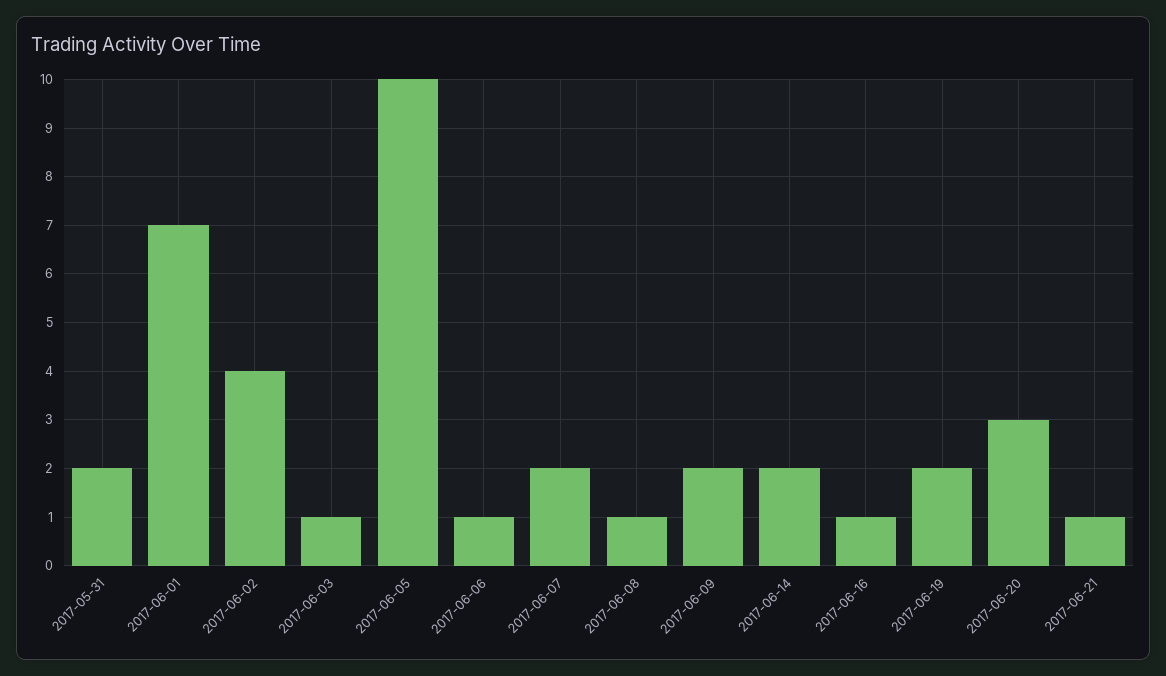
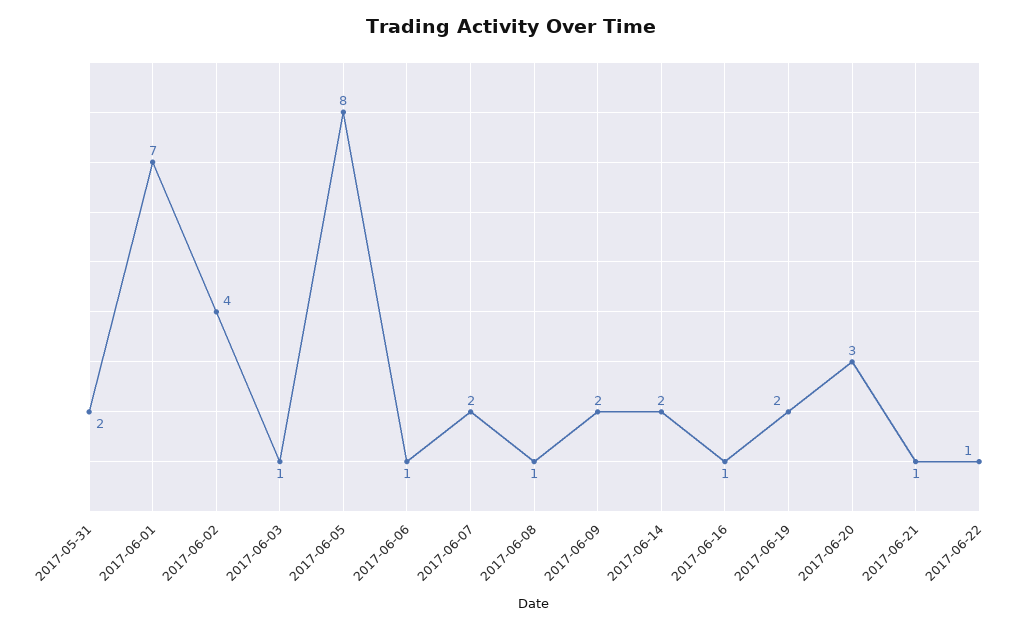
2017-06-05: 10 -> 8
2017-06-22: none -> 1

